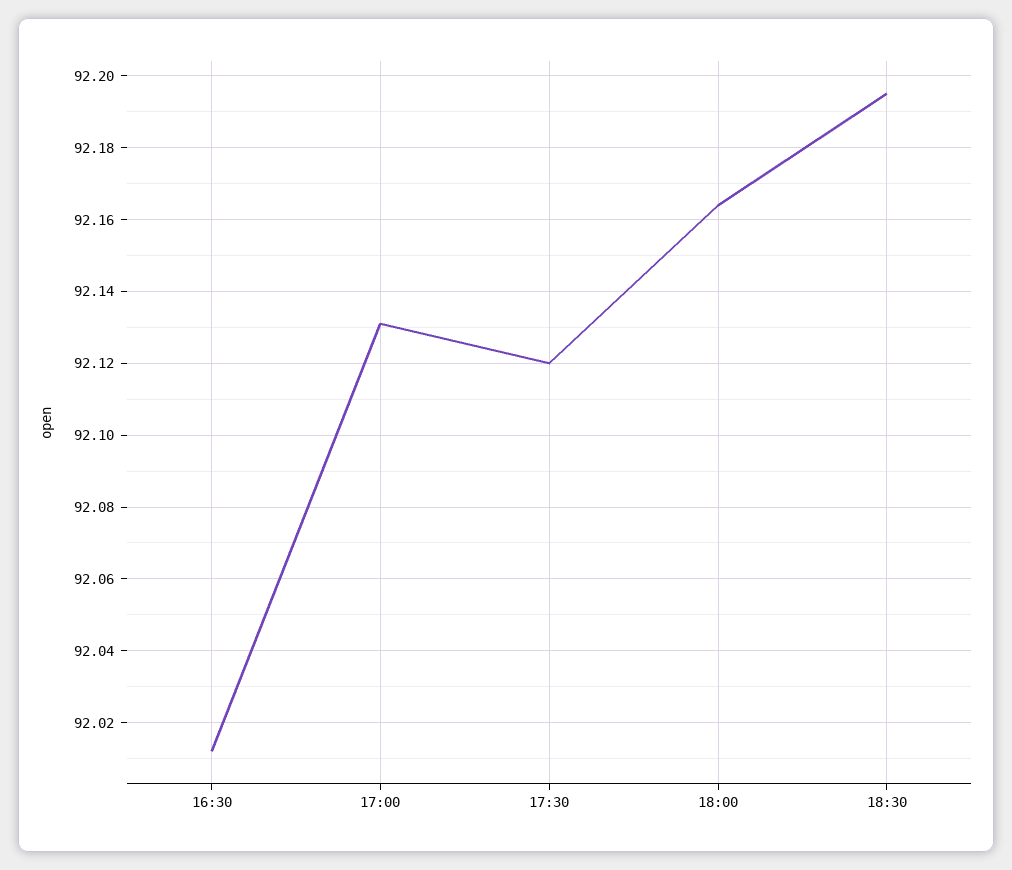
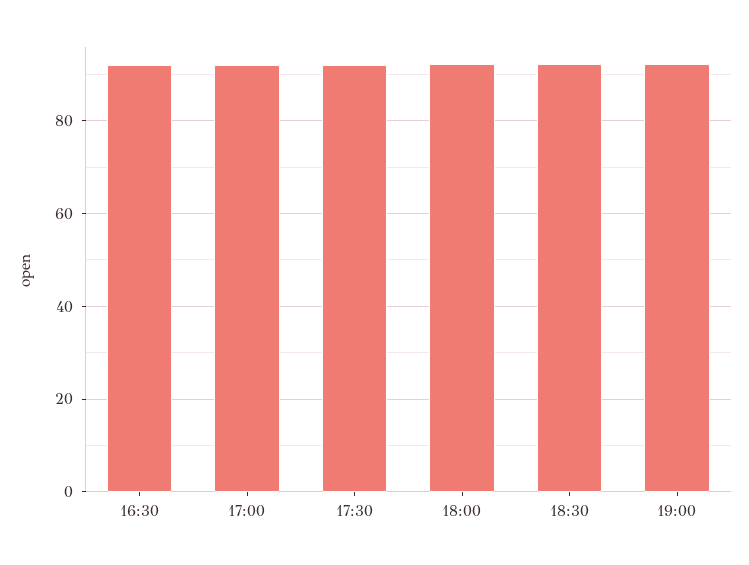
19:00: none -> 92

